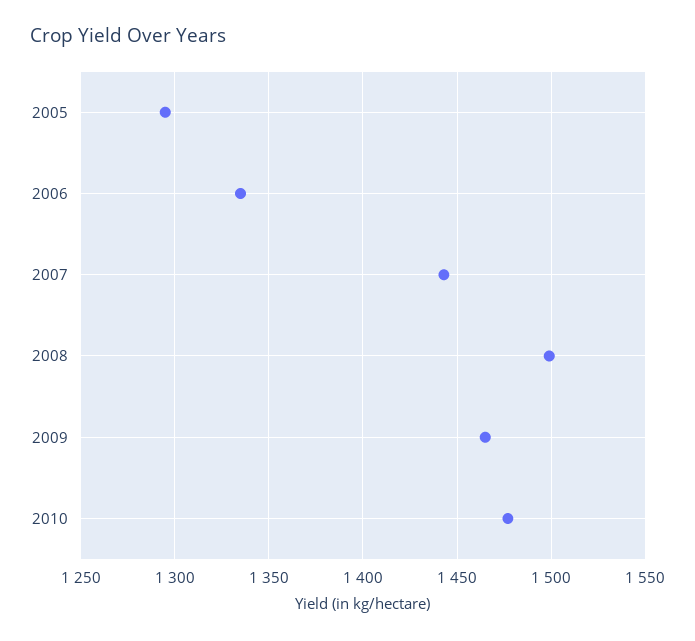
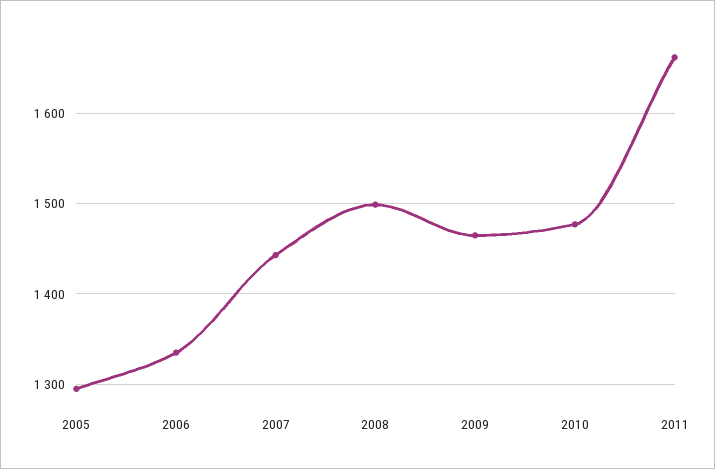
2011: none -> 1660

